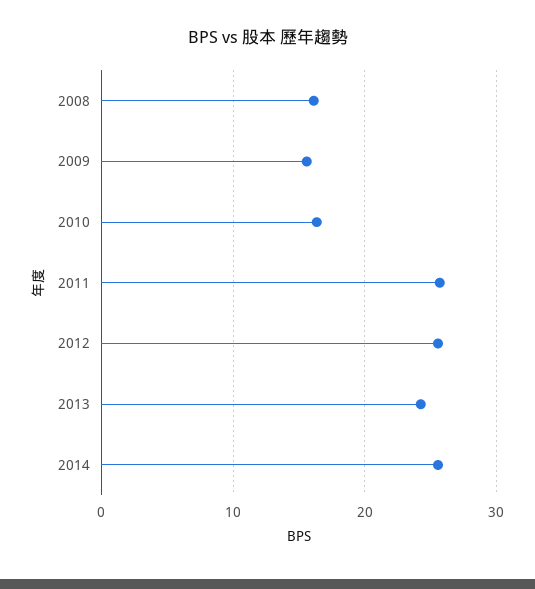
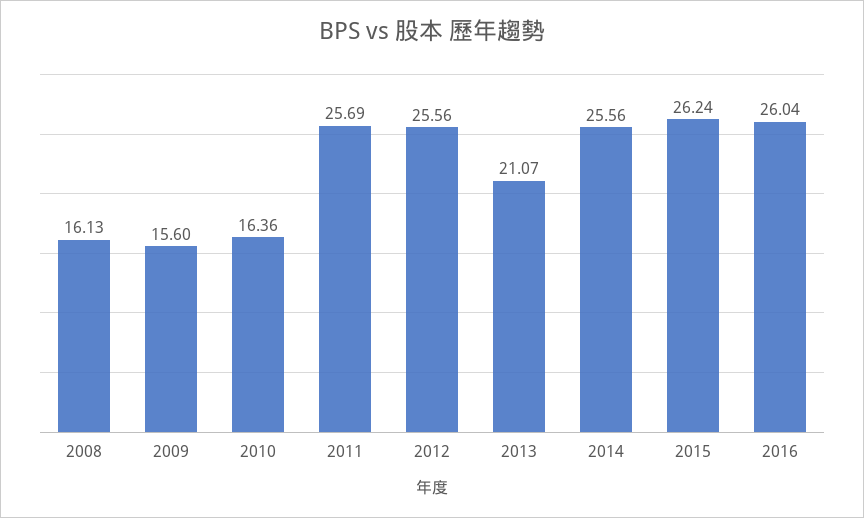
2013: 24 -> 21.07
2015: none -> 26.24
2016: none -> 26.04

